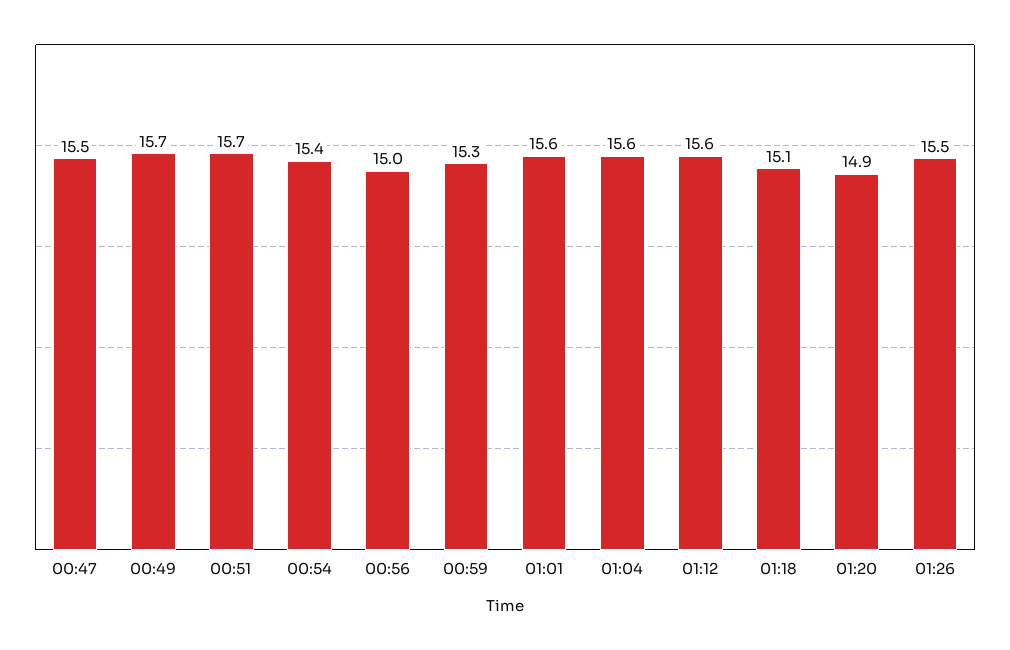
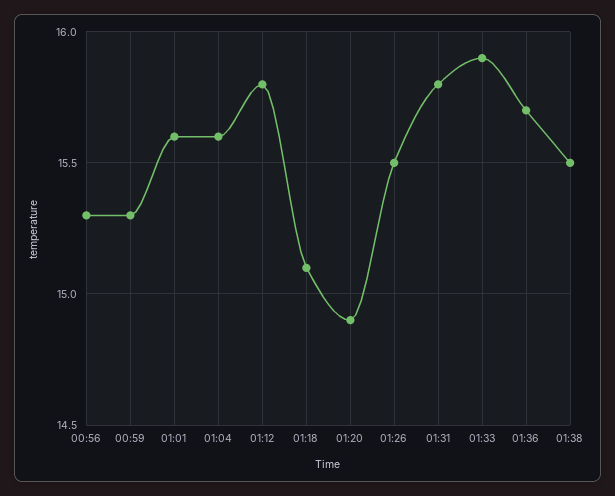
00:47: 15.5 -> none
00:49: 15.7 -> none
00:51: 15.7 -> none
00:54: 15.4 -> none
00:56: 15 -> 15.3
01:12: 15.6 -> 15.8
01:31: none -> 15.8
01:33: none -> 15.9
01:36: none -> 15.7
01:38: none -> 15.5

